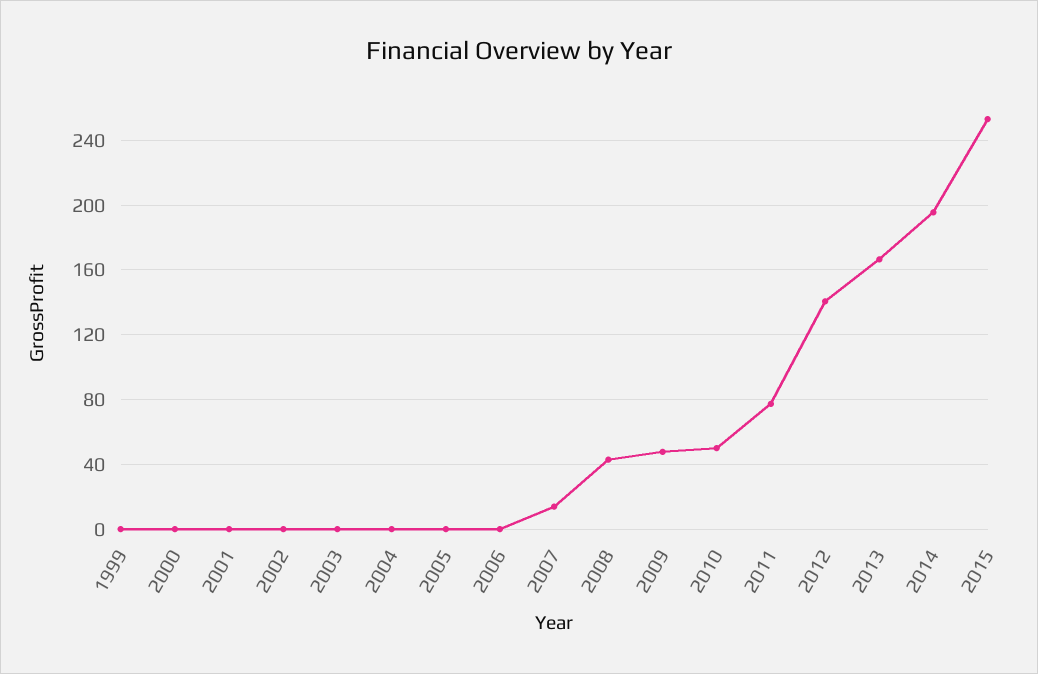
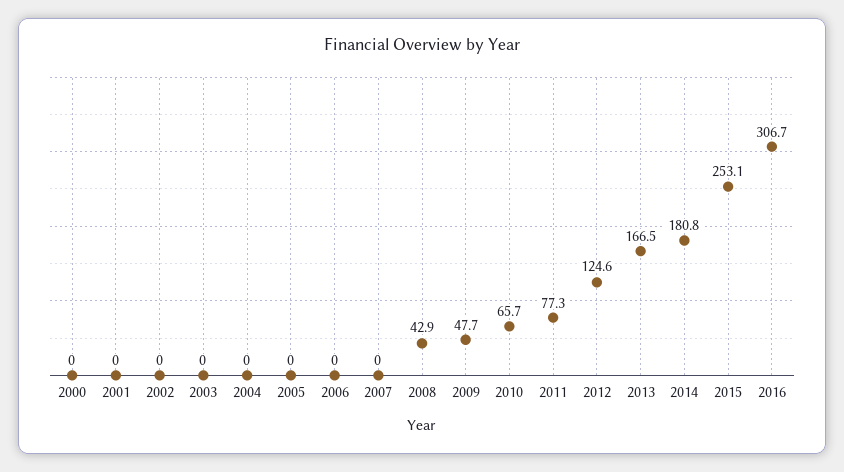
1999: 0 -> none
2007: 15 -> 0
2010: 50 -> 65.7
2012: 140 -> 124.6
2014: 195 -> 180.8
2016: none -> 306.7

